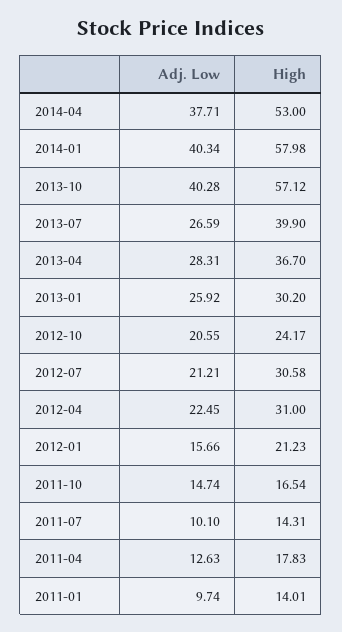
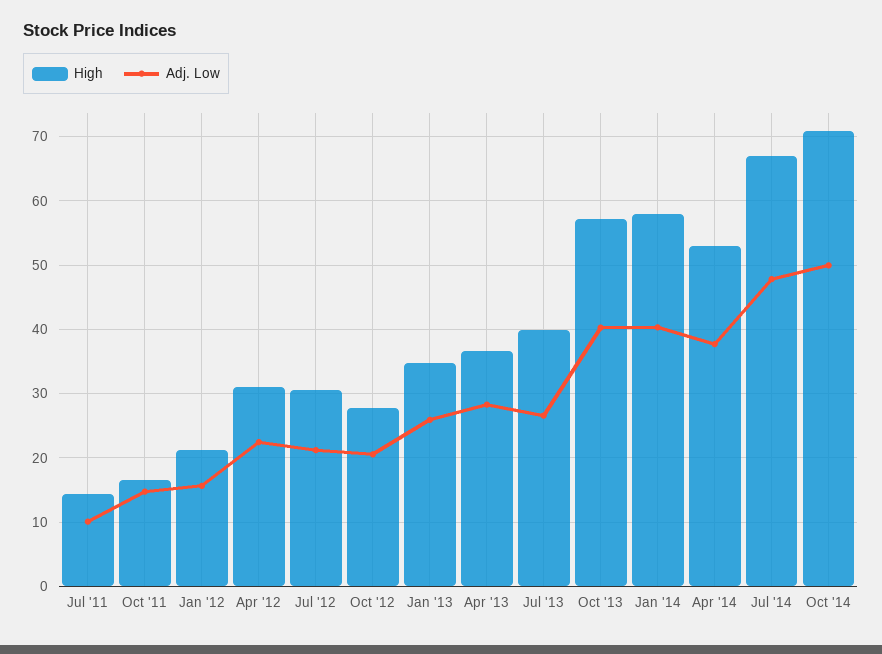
High, 2013-01: 30.2 -> 35
High, 2012-10: 24.17 -> 28
Adj. Low, 2011-04: 12.63 -> none
High, 2011-04: 17.83 -> none
Adj. Low, 2011-01: 9.74 -> none
High, 2011-01: 14.01 -> none
High, Jul '14: none -> 67
Adj. Low, Jul '14: none -> 48
High, Oct '14: none -> 71
Adj. Low, Oct '14: none -> 50

